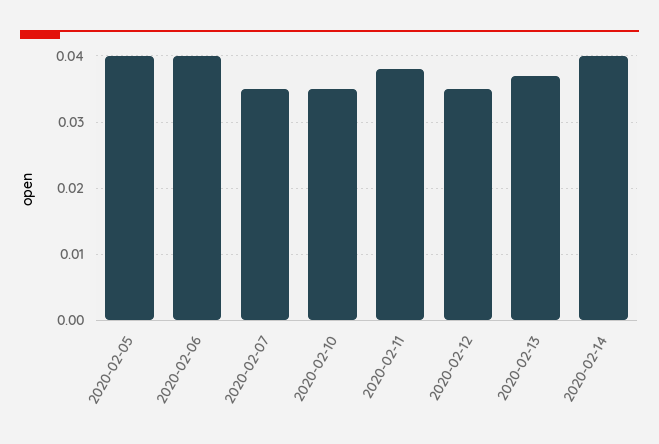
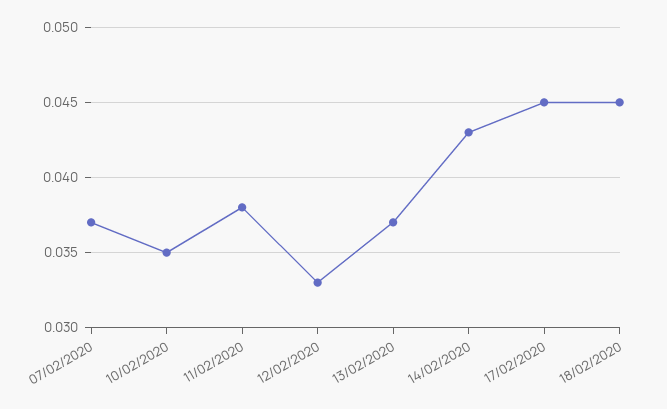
2020-02-05: 0.04 -> none
2020-02-06: 0.04 -> none
2020-02-07: 0.035 -> 0.037
2020-02-12: 0.035 -> 0.033
2020-02-14: 0.04 -> 0.043
17/02/2020: none -> 0.045
18/02/2020: none -> 0.045

